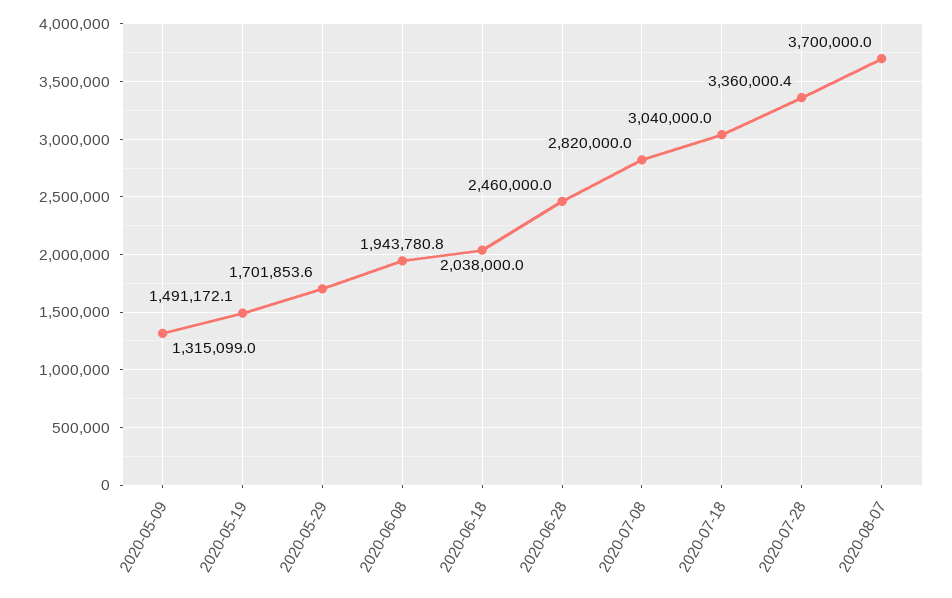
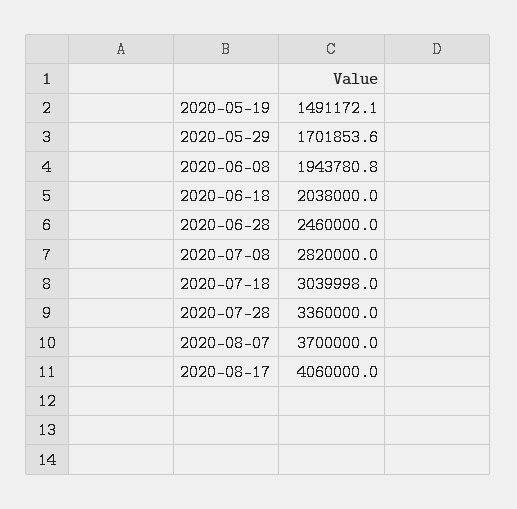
2020-05-09: 1315099 -> none
2020-07-18: 3040000 -> 3039998
2020-07-28: 3360000.4 -> 3360000
2020-08-17: none -> 4060000

